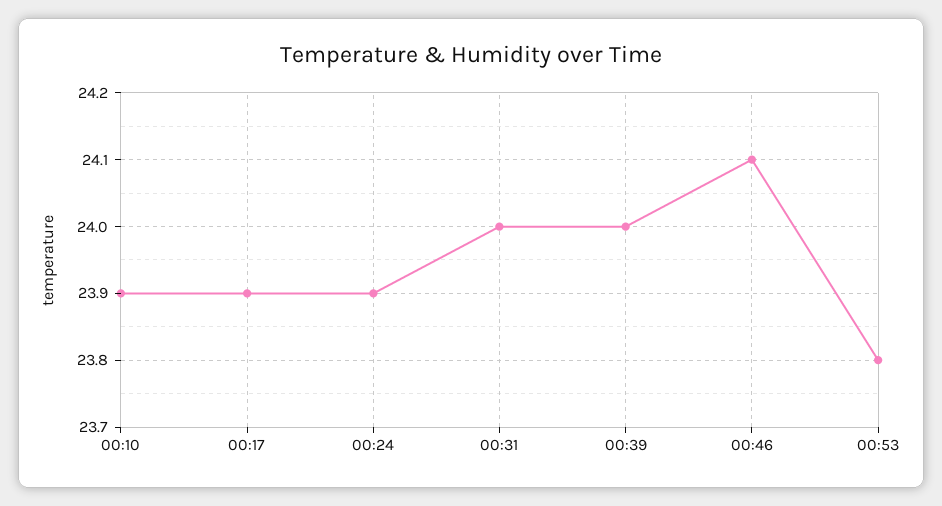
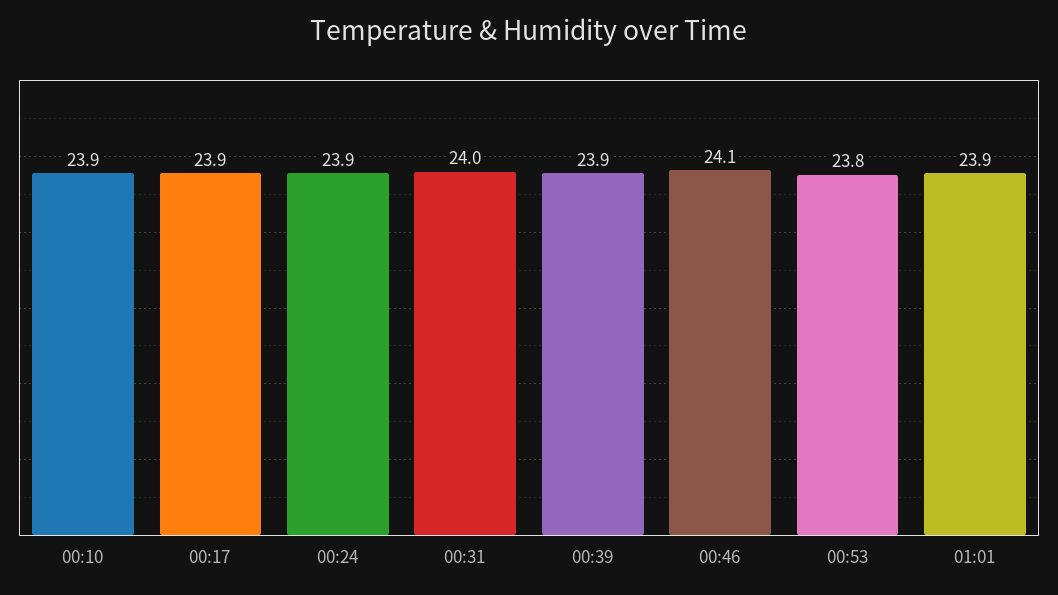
00:39: 24 -> 23.9
01:01: none -> 23.9

